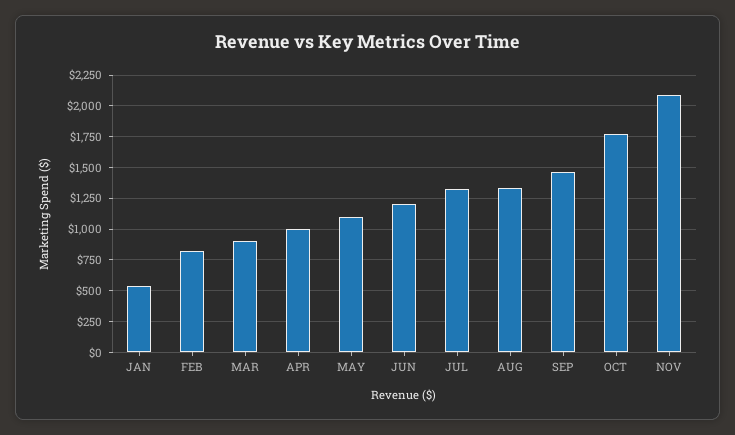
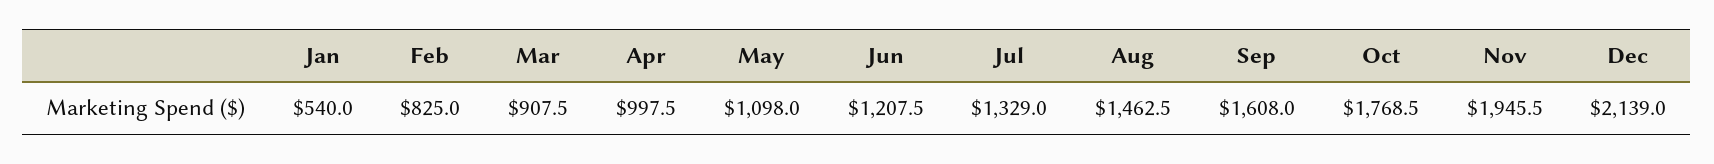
AUG: 1350 -> 1462.5
SEP: 1450 -> 1608
NOV: 2100 -> 1945.5
Dec: none -> 2139

